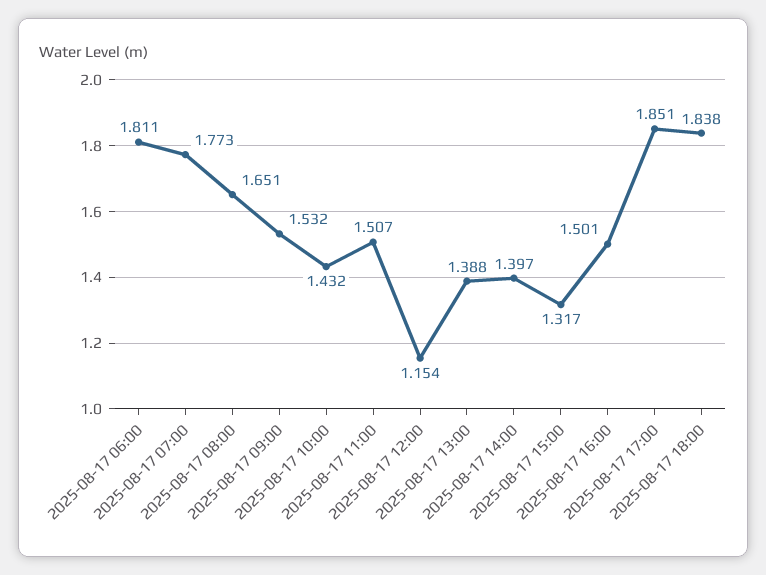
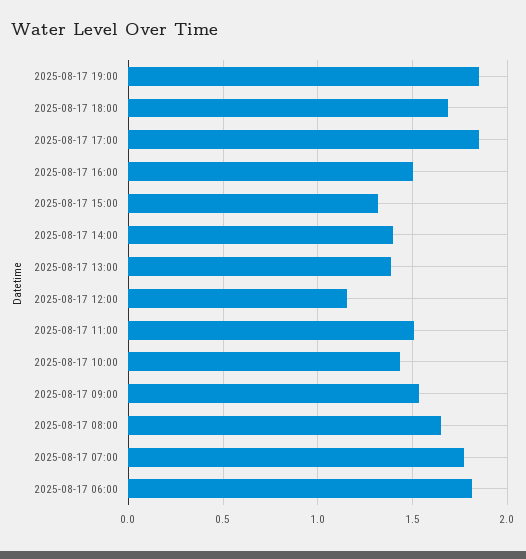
2025-08-17 18:00: 1.838 -> 1.7
2025-08-17 19:00: none -> 1.85

